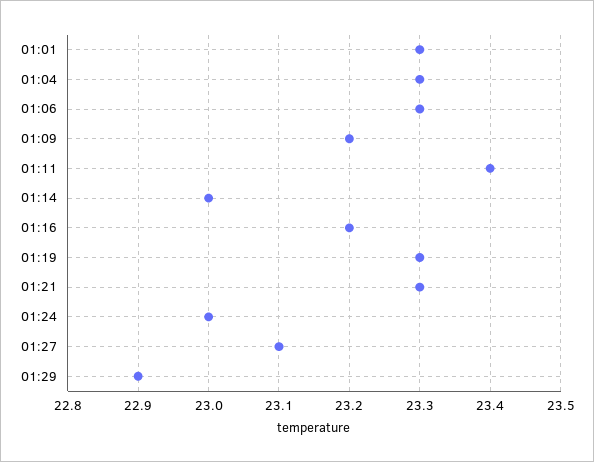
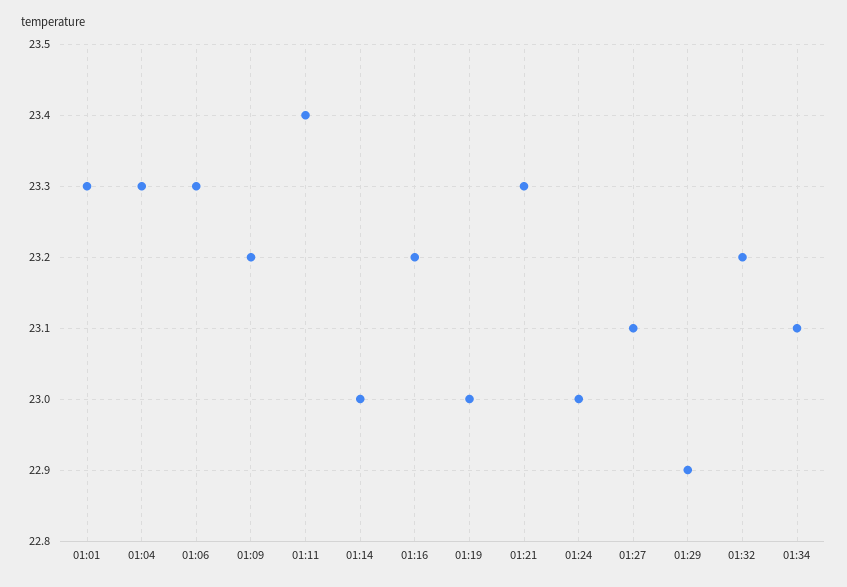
01:19: 23.3 -> 23
01:32: none -> 23.2
01:34: none -> 23.1

